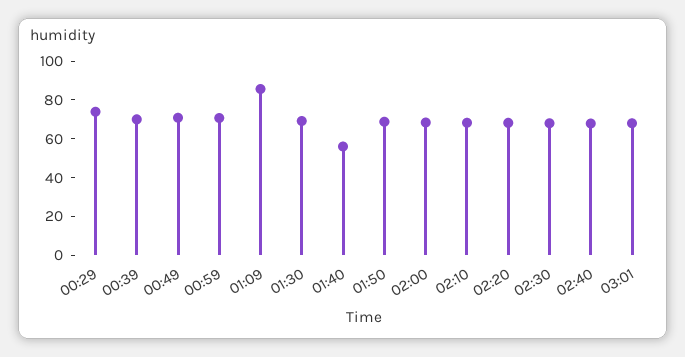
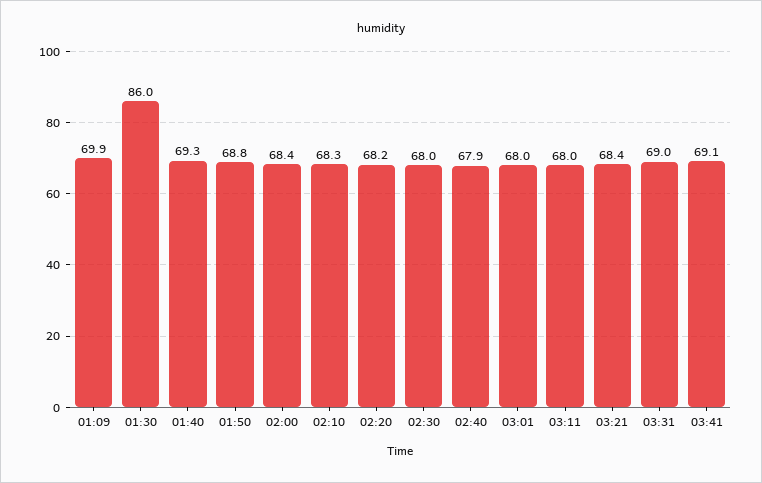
00:29: 75 -> none
00:39: 70 -> none
00:49: 70 -> none
00:59: 70 -> none
01:09: 85 -> 69.9
01:30: 70 -> 86
01:40: 55 -> 69.3
03:11: none -> 68
03:21: none -> 68.4
03:31: none -> 69
03:41: none -> 69.1

